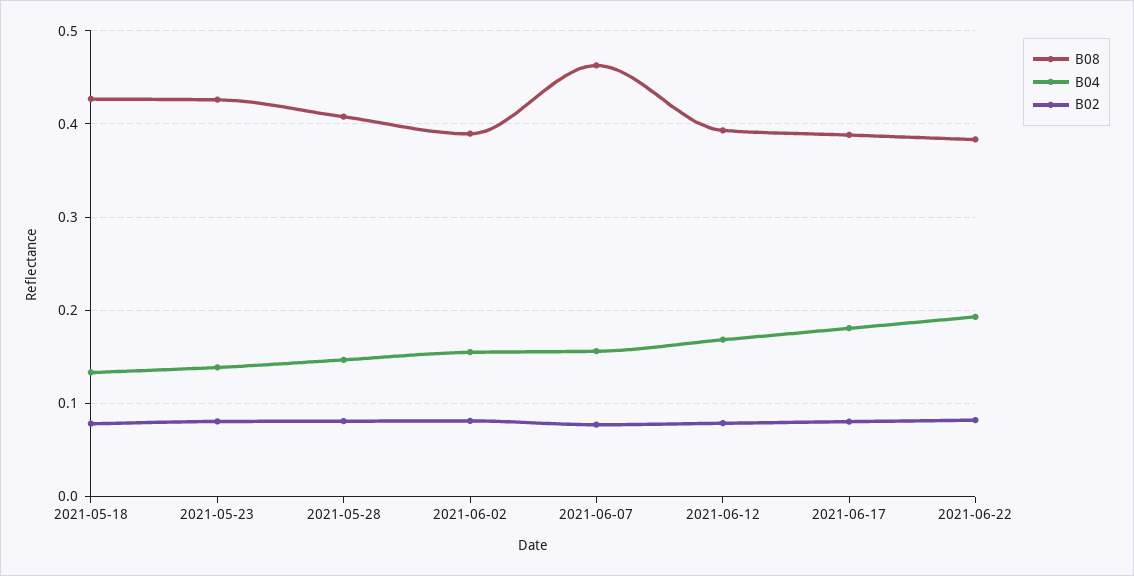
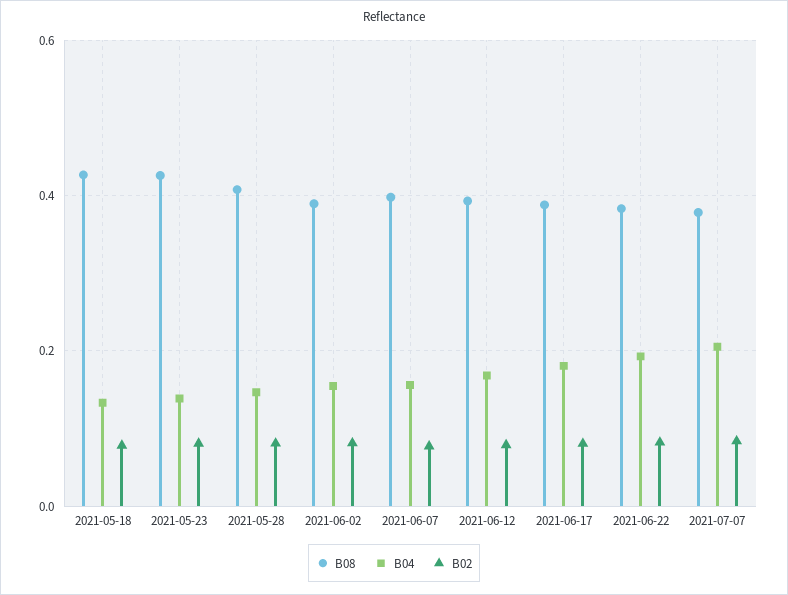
B08, 2021-06-07: 0.46 -> 0.4
B08, 2021-07-07: none -> 0.38
B04, 2021-07-07: none -> 0.2
B02, 2021-07-07: none -> 0.08

